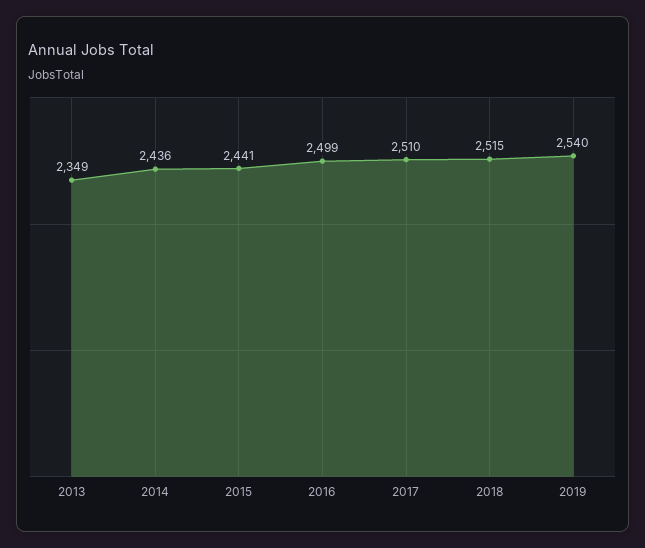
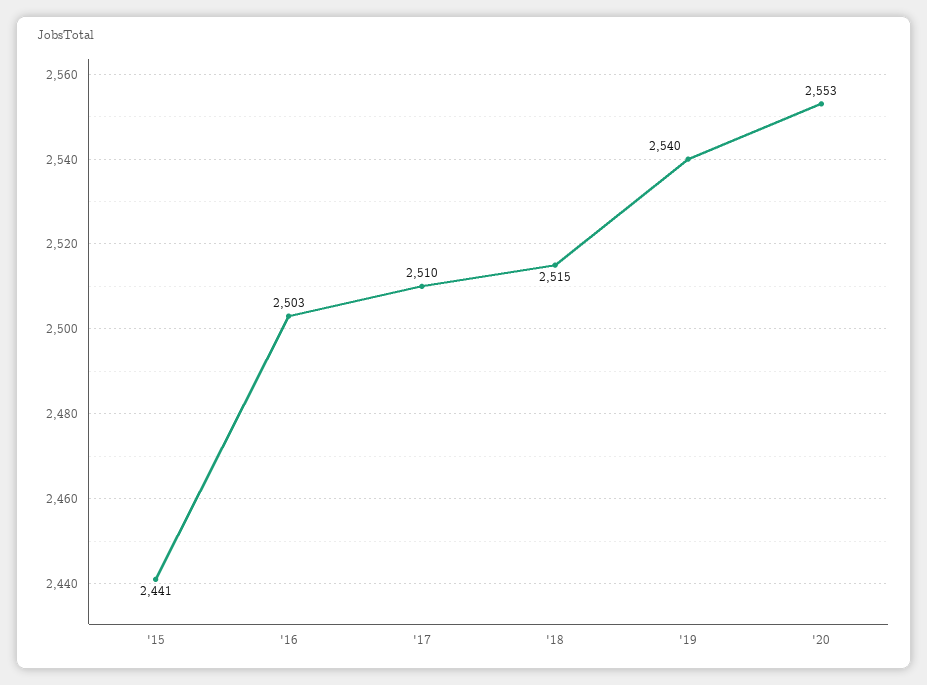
2013: 2349 -> none
2014: 2436 -> none
2016: 2499 -> 2503
'20: none -> 2553

